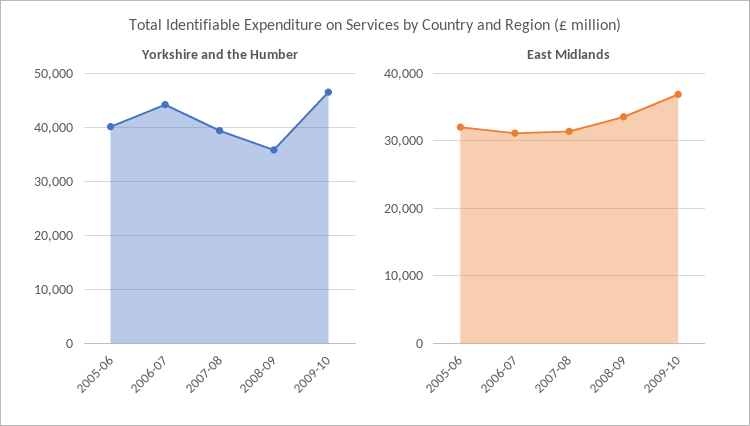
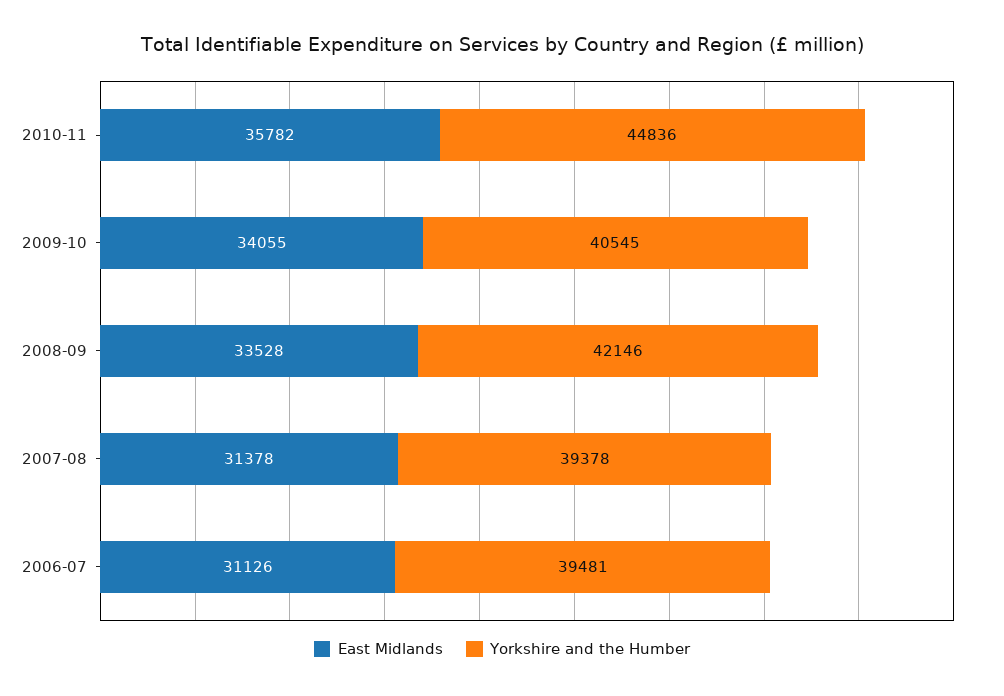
Yorkshire and the Humber, 2005-06: 40000 -> none
Yorkshire and the Humber, 2006-07: 44000 -> 39481
Yorkshire and the Humber, 2008-09: 36000 -> 42146
Yorkshire and the Humber, 2009-10: 46000 -> 40545
East Midlands, 2005-06: 32000 -> none
East Midlands, 2009-10: 37000 -> 34055
East Midlands, 2010-11: none -> 35782
Yorkshire and the Humber, 2010-11: none -> 44836

